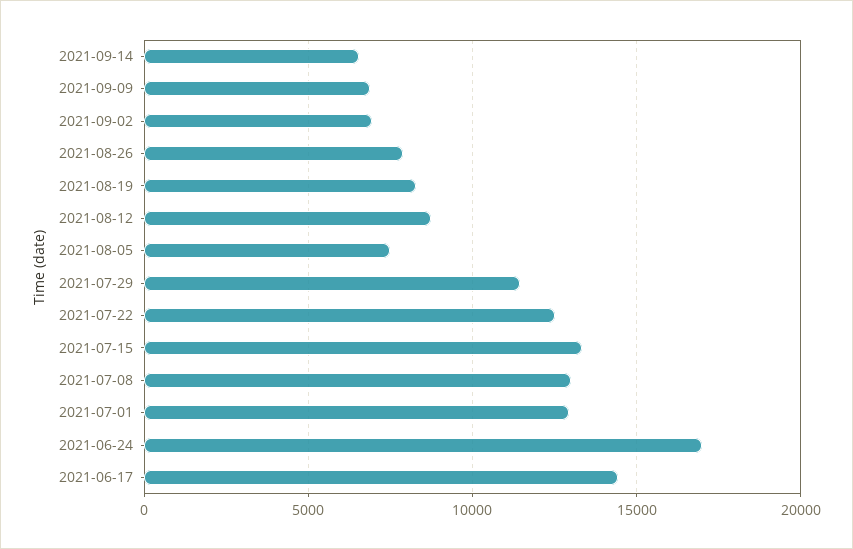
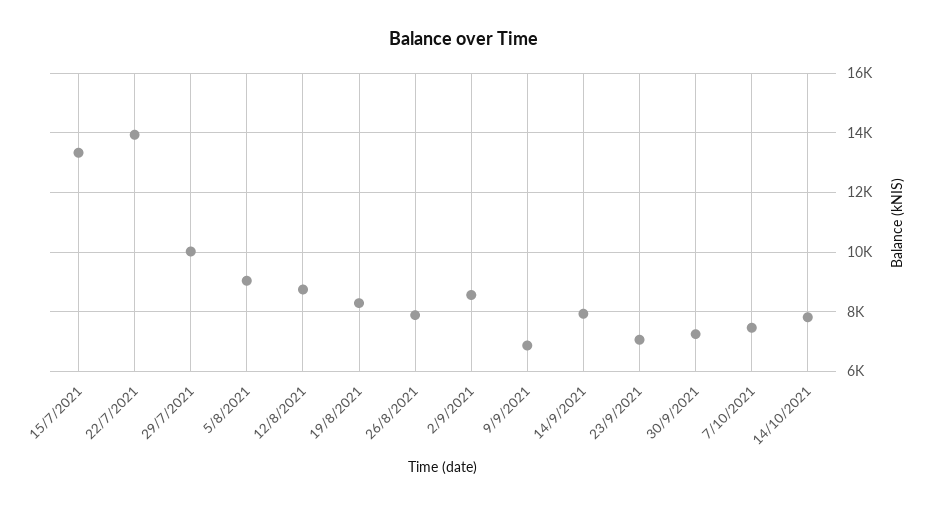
2021-09-14: 6500 -> 8000
2021-09-02: 7000 -> 8500
2021-08-05: 7500 -> 9000
2021-07-29: 11500 -> 10000
2021-07-22: 12500 -> 14000
2021-07-08: 13000 -> none
2021-07-01: 13000 -> none
2021-06-24: 17000 -> none
2021-06-17: 14500 -> none
23/9/2021: none -> 7000
30/9/2021: none -> 7250
7/10/2021: none -> 7500
14/10/2021: none -> 7750

